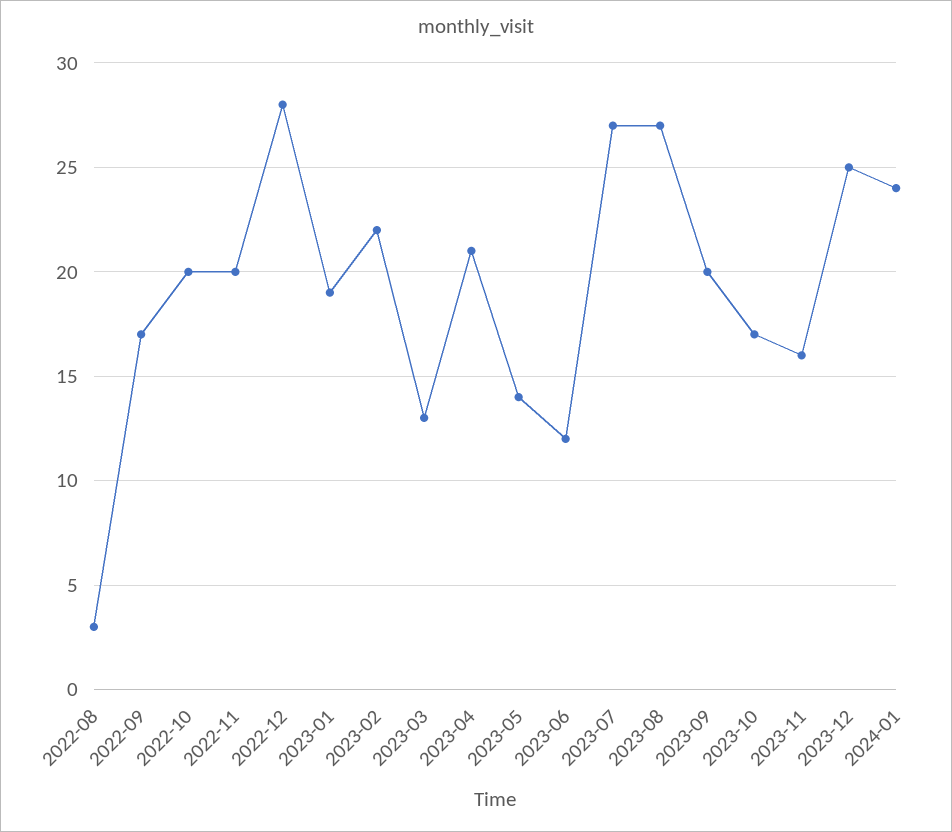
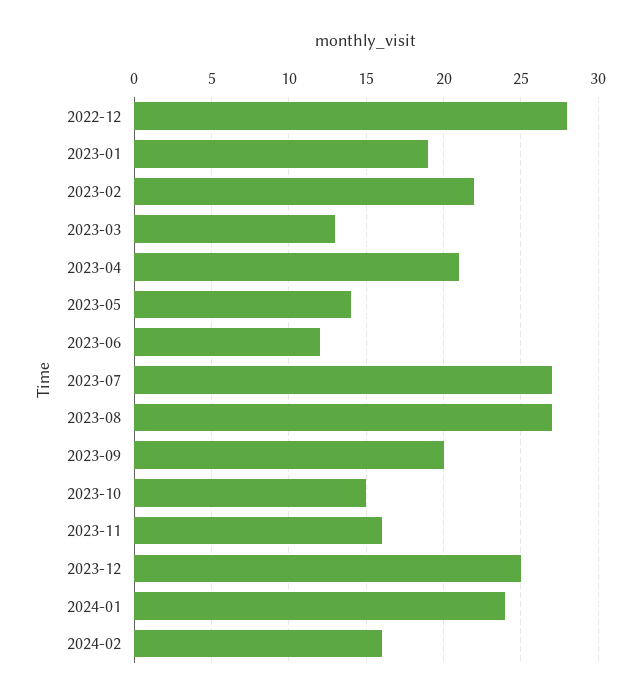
2022-08: 3 -> none
2022-09: 17 -> none
2022-10: 20 -> none
2022-11: 20 -> none
2023-10: 17 -> 15
2024-02: none -> 16

